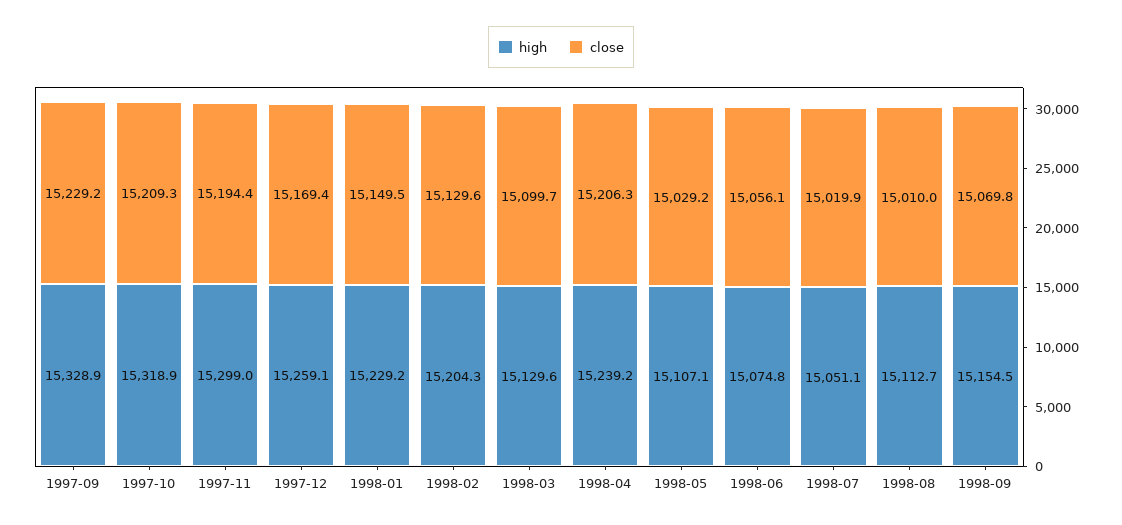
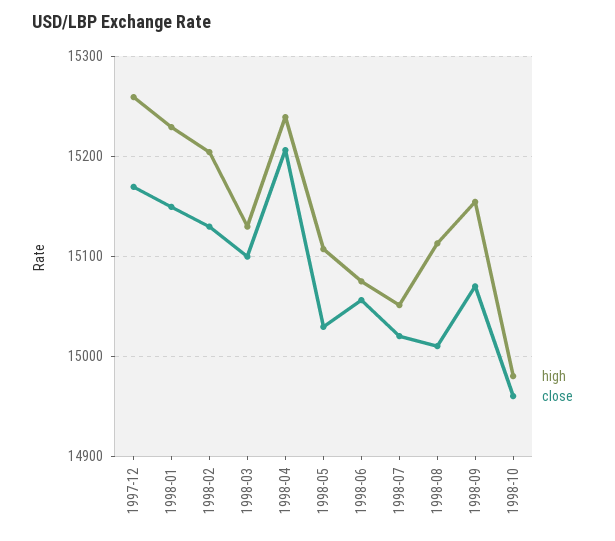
high, 1997-09: 15328.9 -> none
close, 1997-09: 15229.2 -> none
high, 1997-10: 15318.9 -> none
close, 1997-10: 15209.3 -> none
high, 1997-11: 15299 -> none
close, 1997-11: 15194.4 -> none
high, 1998-10: none -> 14980
close, 1998-10: none -> 14960

